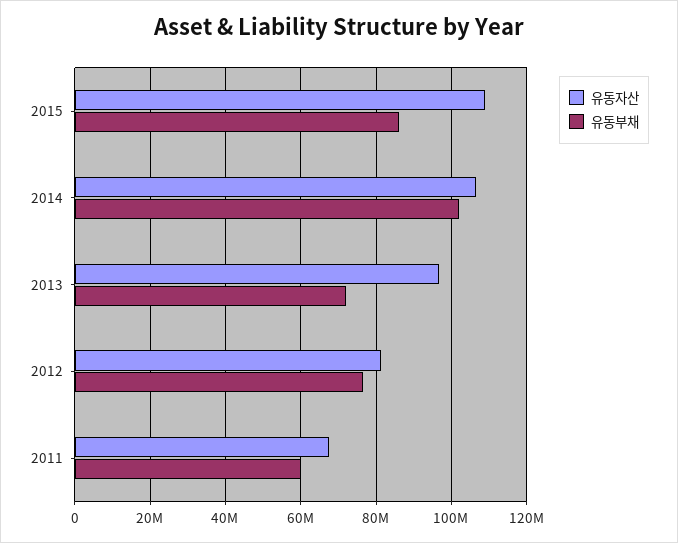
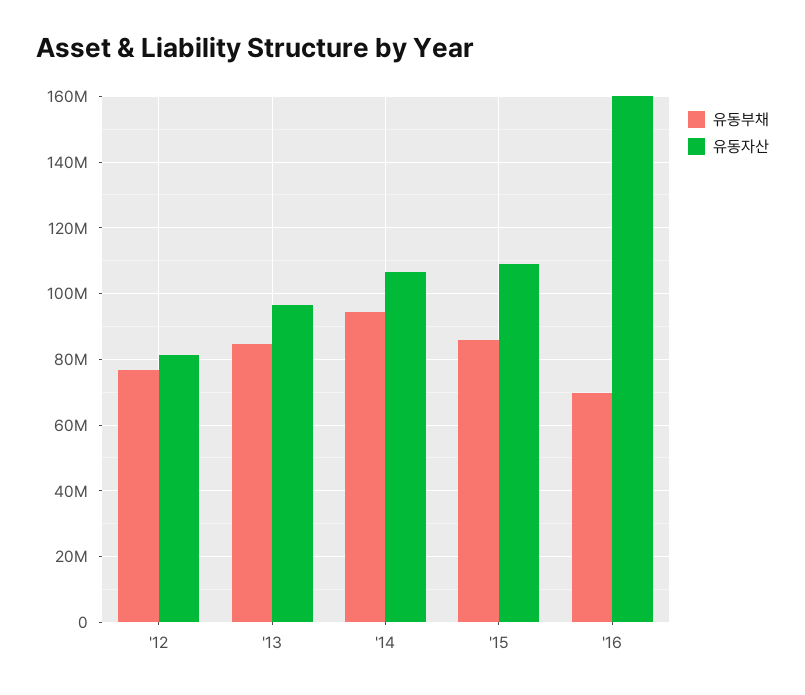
유동부채, 2014: 102000000 -> 94000000
유동부채, 2013: 72000000 -> 84000000
유동자산, 2011: 68000000 -> none
유동부채, 2011: 60000000 -> none
유동부채, '16: none -> 70000000
유동자산, '16: none -> 160000000

